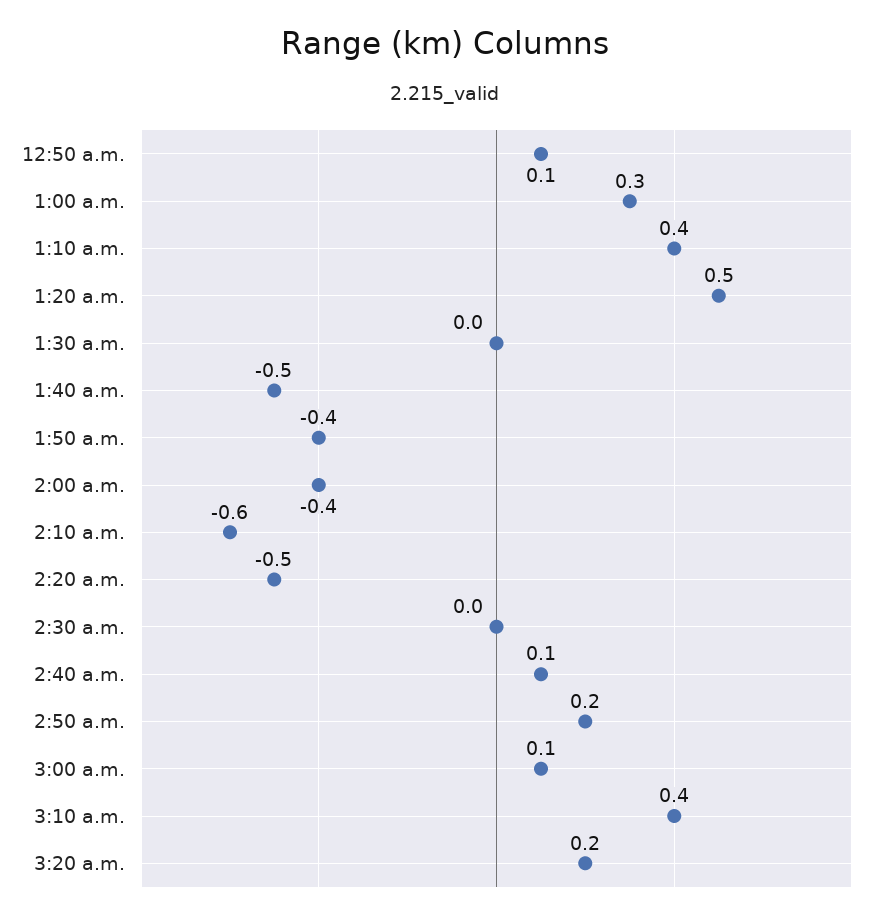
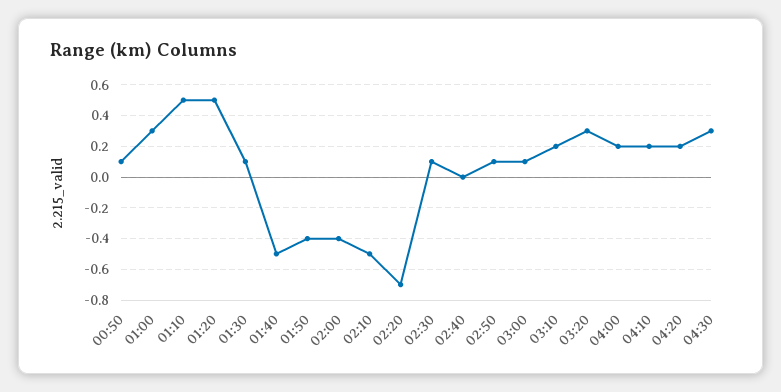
1:10 a.m.: 0.4 -> 0.5
1:30 a.m.: 0 -> 0.1
2:10 a.m.: -0.6 -> -0.5
2:20 a.m.: -0.5 -> -0.7
2:30 a.m.: 0 -> 0.1
2:40 a.m.: 0.1 -> 0
2:50 a.m.: 0.2 -> 0.1
3:10 a.m.: 0.4 -> 0.2
3:20 a.m.: 0.2 -> 0.3
04:00: none -> 0.2
04:10: none -> 0.2
04:20: none -> 0.2
04:30: none -> 0.3

